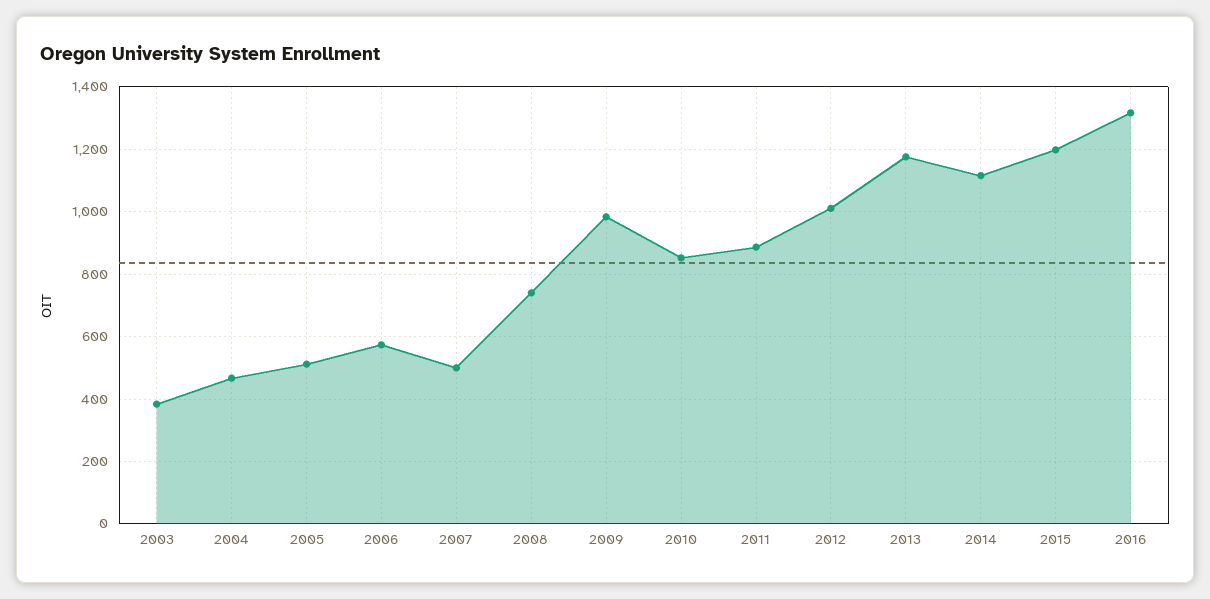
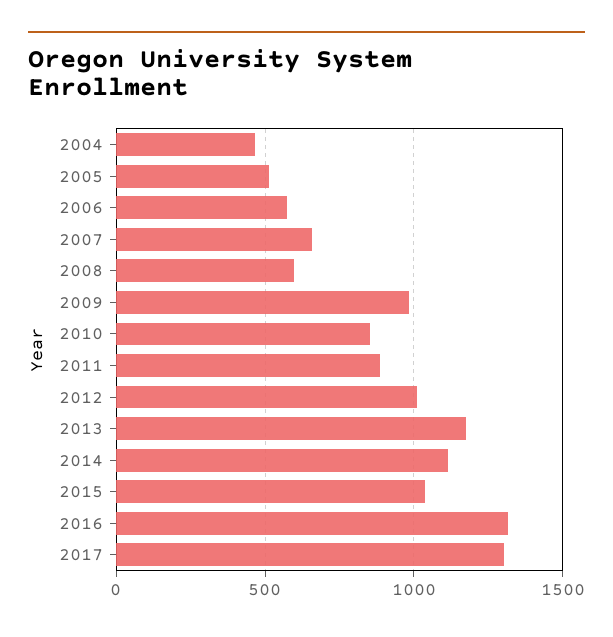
2003: 380 -> none
2007: 500 -> 650
2008: 740 -> 600
2015: 1200 -> 1050
2017: none -> 1300

